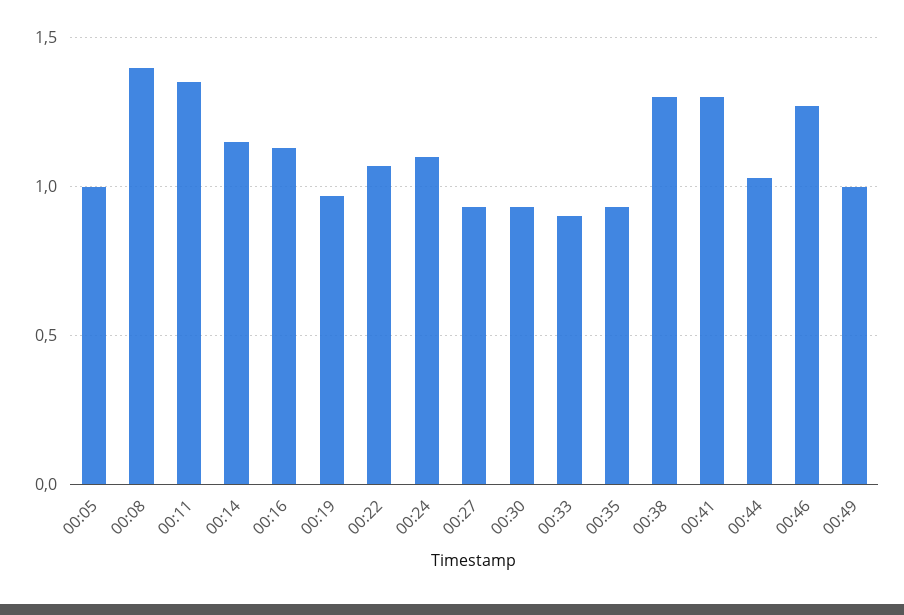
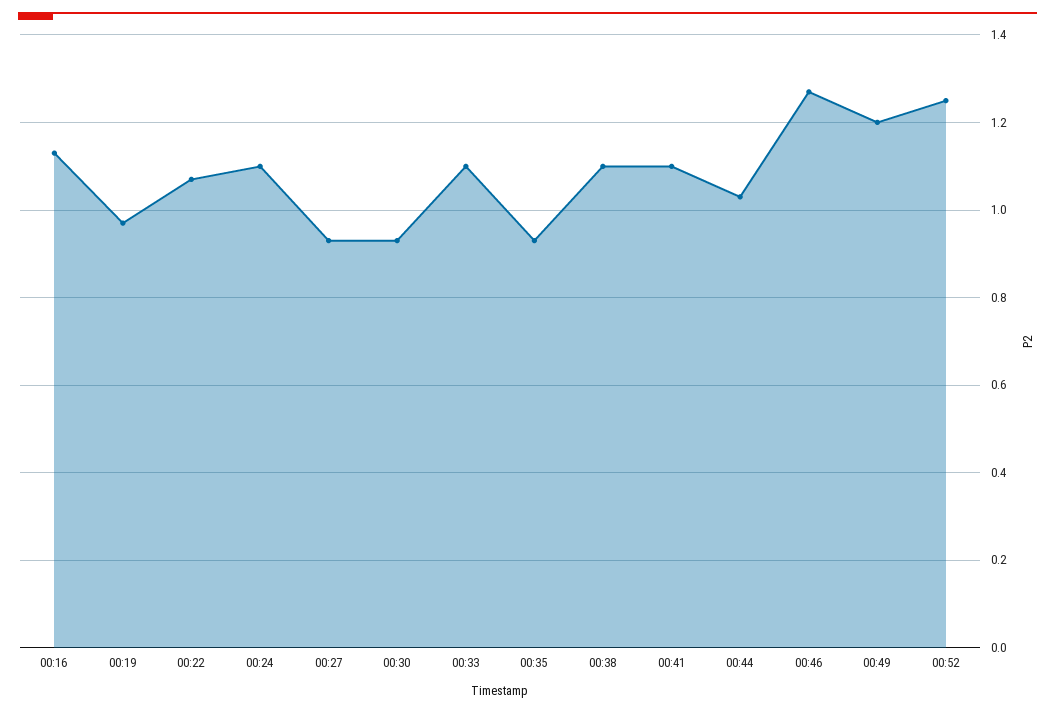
00:05: 1 -> none
00:08: 1.4 -> none
00:11: 1.35 -> none
00:14: 1.15 -> none
00:33: 0.9 -> 1.1
00:38: 1.3 -> 1.1
00:41: 1.3 -> 1.1
00:49: 1 -> 1.2
00:52: none -> 1.25

